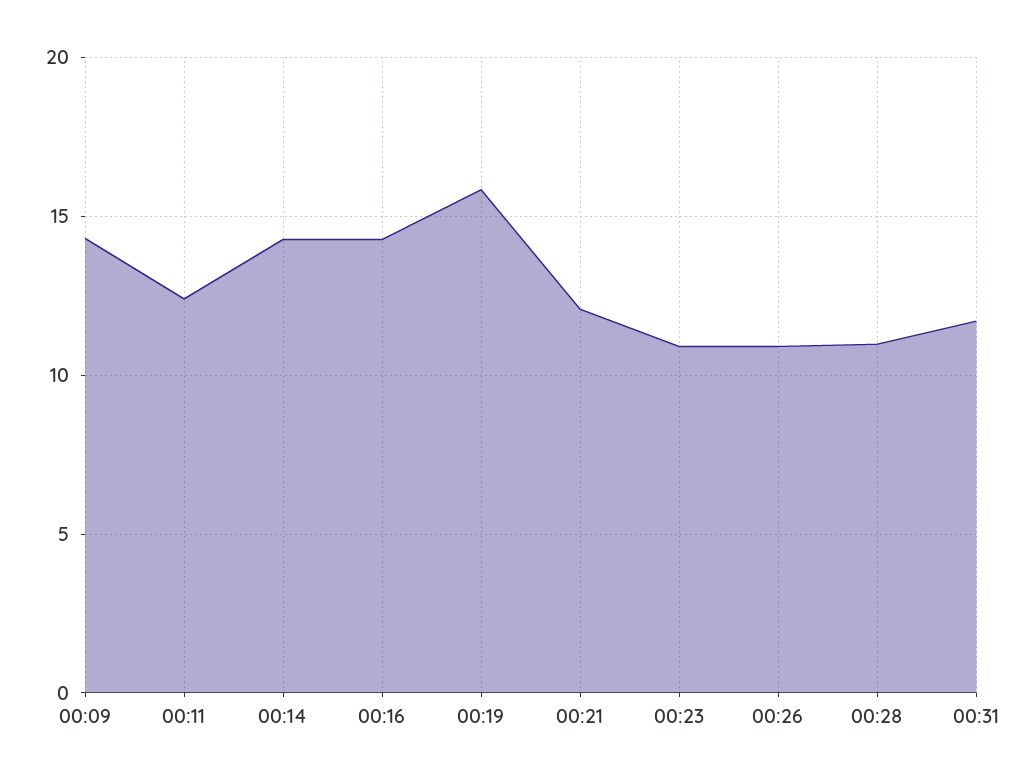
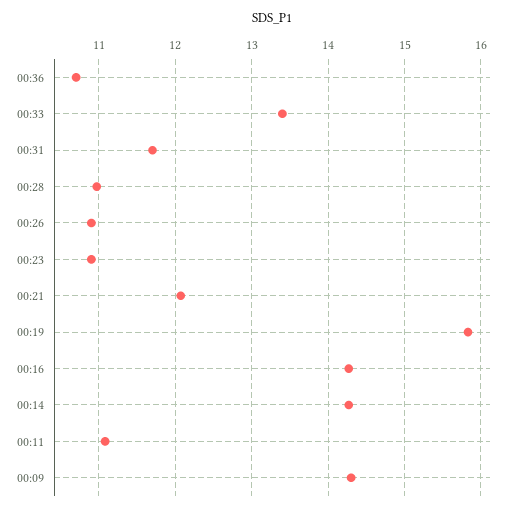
00:11: 12.5 -> 11.1
00:36: none -> 10.7
00:33: none -> 13.4

